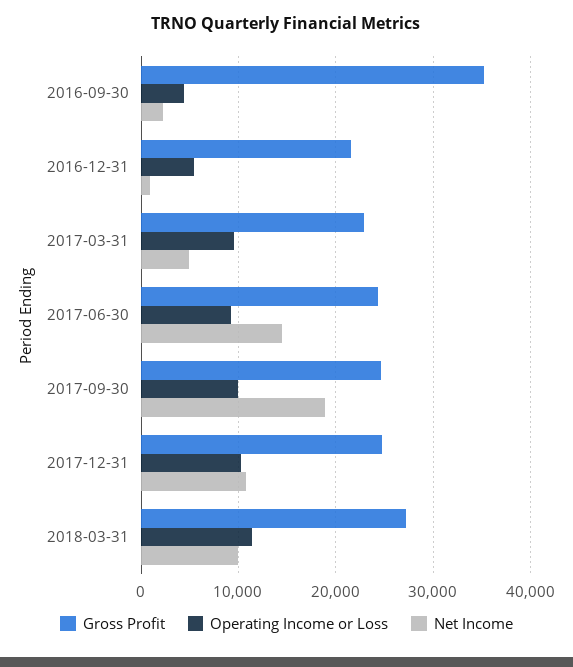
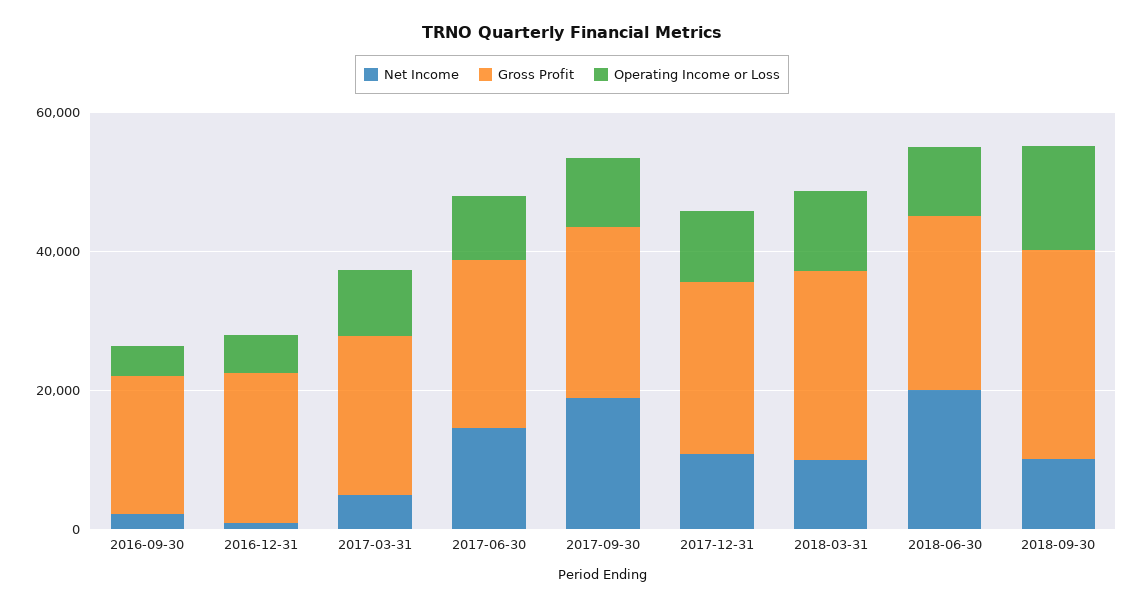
Gross Profit, 2016-09-30: 35000 -> 20000
Net Income, 2018-06-30: none -> 20000
Gross Profit, 2018-06-30: none -> 25000
Operating Income or Loss, 2018-06-30: none -> 10000
Net Income, 2018-09-30: none -> 10000
Gross Profit, 2018-09-30: none -> 30000
Operating Income or Loss, 2018-09-30: none -> 15000

